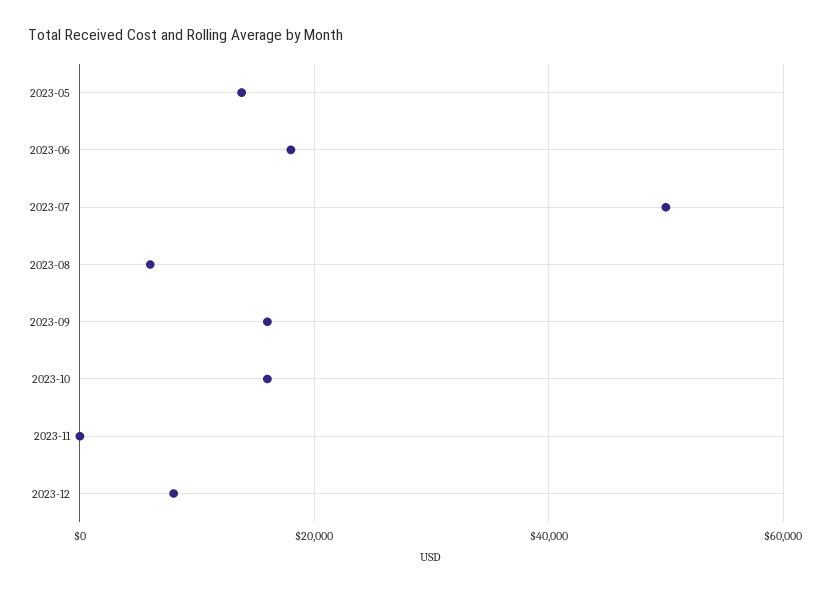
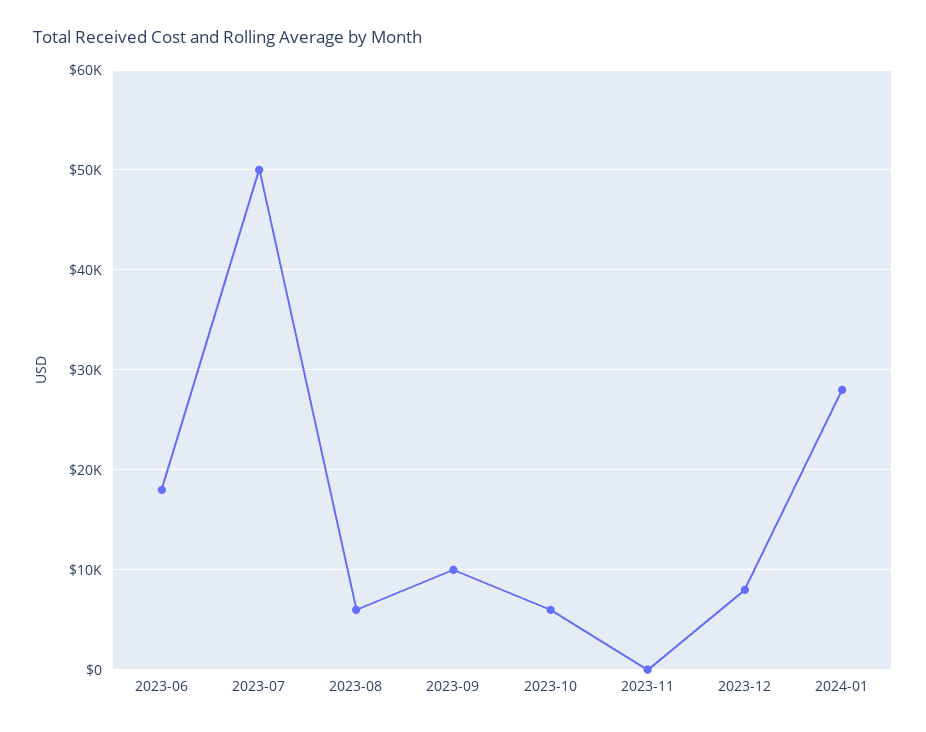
2023-05: 14000 -> none
2023-09: 16000 -> 10000
2023-10: 16000 -> 6000
2024-01: none -> 28000

